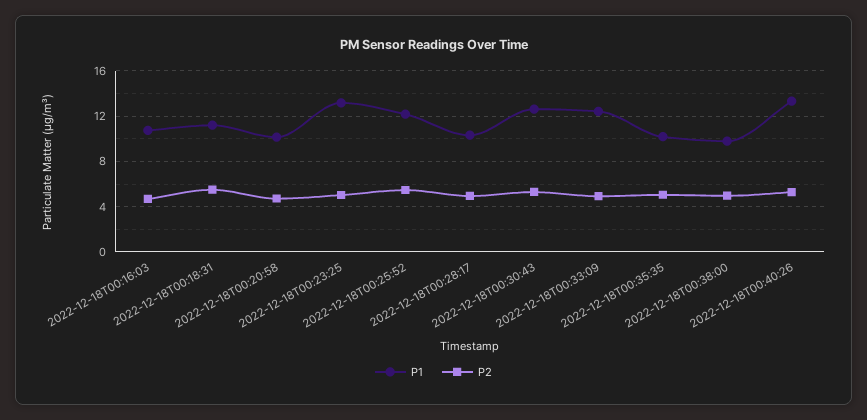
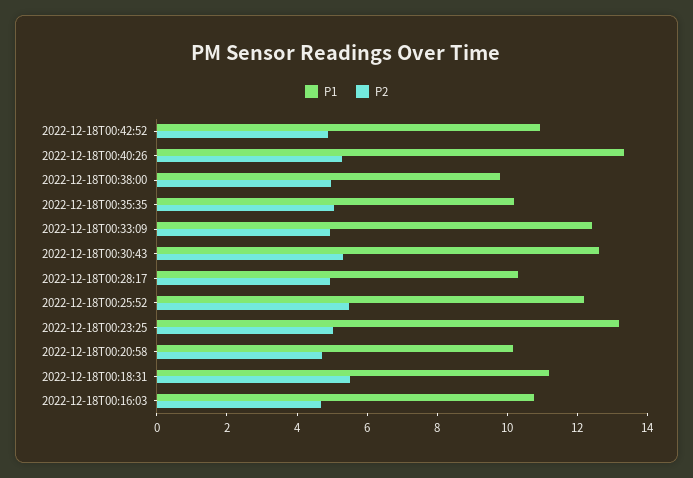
P1, 2022-12-18T00:42:52: none -> 11
P2, 2022-12-18T00:42:52: none -> 5

